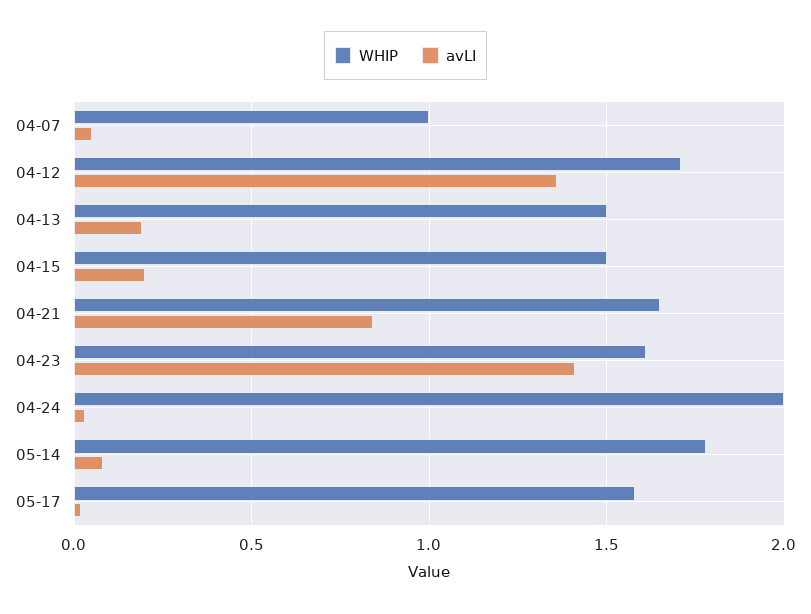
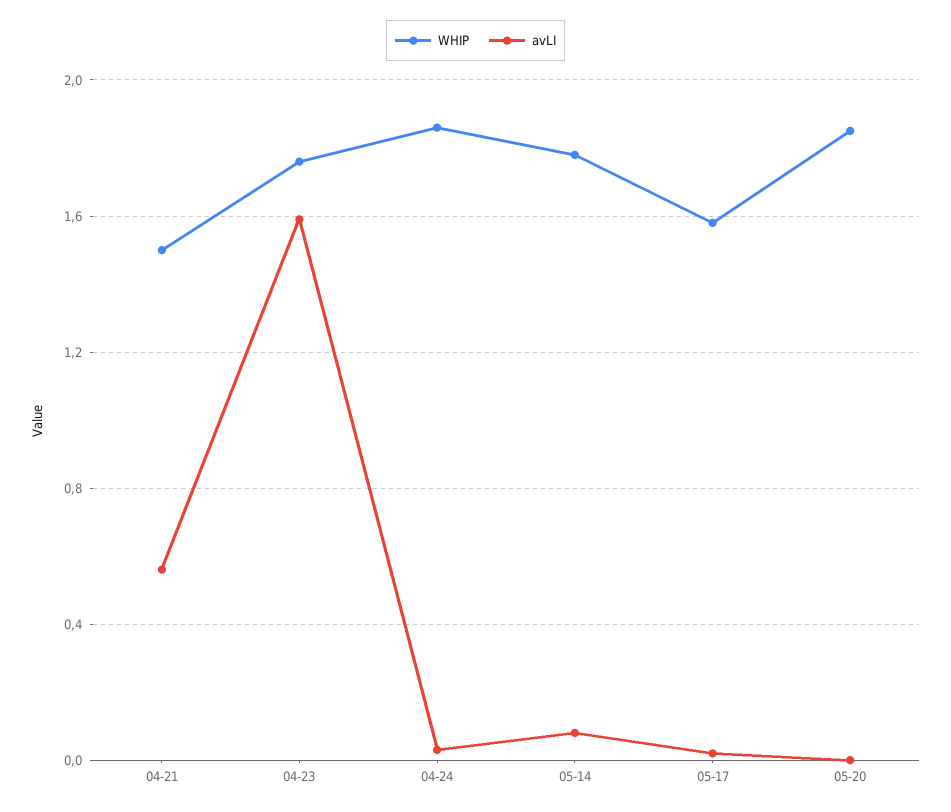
WHIP, 04-07: 1 -> none
avLI, 04-07: 0.05 -> none
WHIP, 04-12: 1.7 -> none
avLI, 04-12: 1.35 -> none
WHIP, 04-13: 1.5 -> none
avLI, 04-13: 0.2 -> none
WHIP, 04-15: 1.5 -> none
avLI, 04-15: 0.2 -> none
WHIP, 04-21: 1.65 -> 1.5
avLI, 04-21: 0.85 -> 0.55
WHIP, 04-23: 1.6 -> 1.75
avLI, 04-23: 1.4 -> 1.6
WHIP, 04-24: 2 -> 1.85
WHIP, 05-20: none -> 1.85
avLI, 05-20: none -> 0

